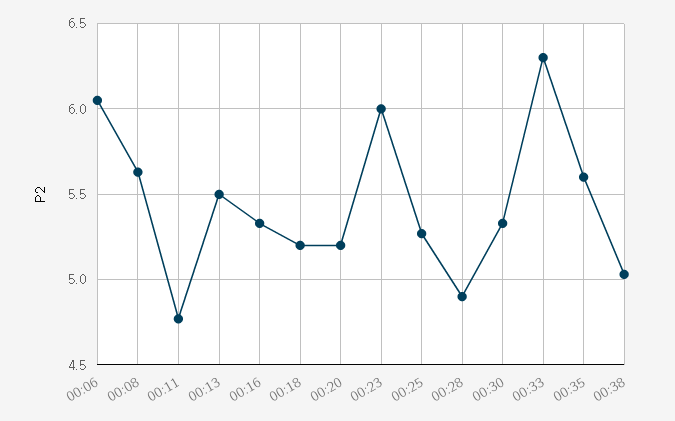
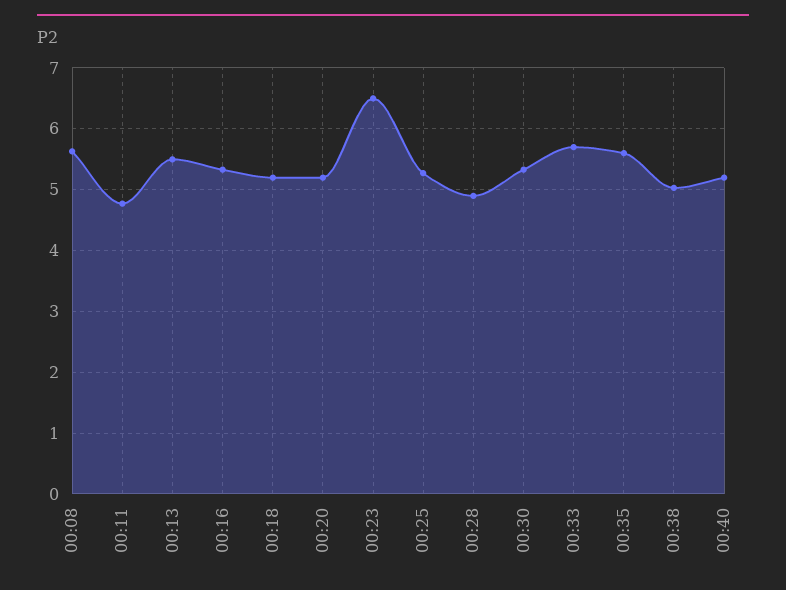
00:06: 6.05 -> none
00:23: 6 -> 6.5
00:33: 6.3 -> 5.7
00:40: none -> 5.2

